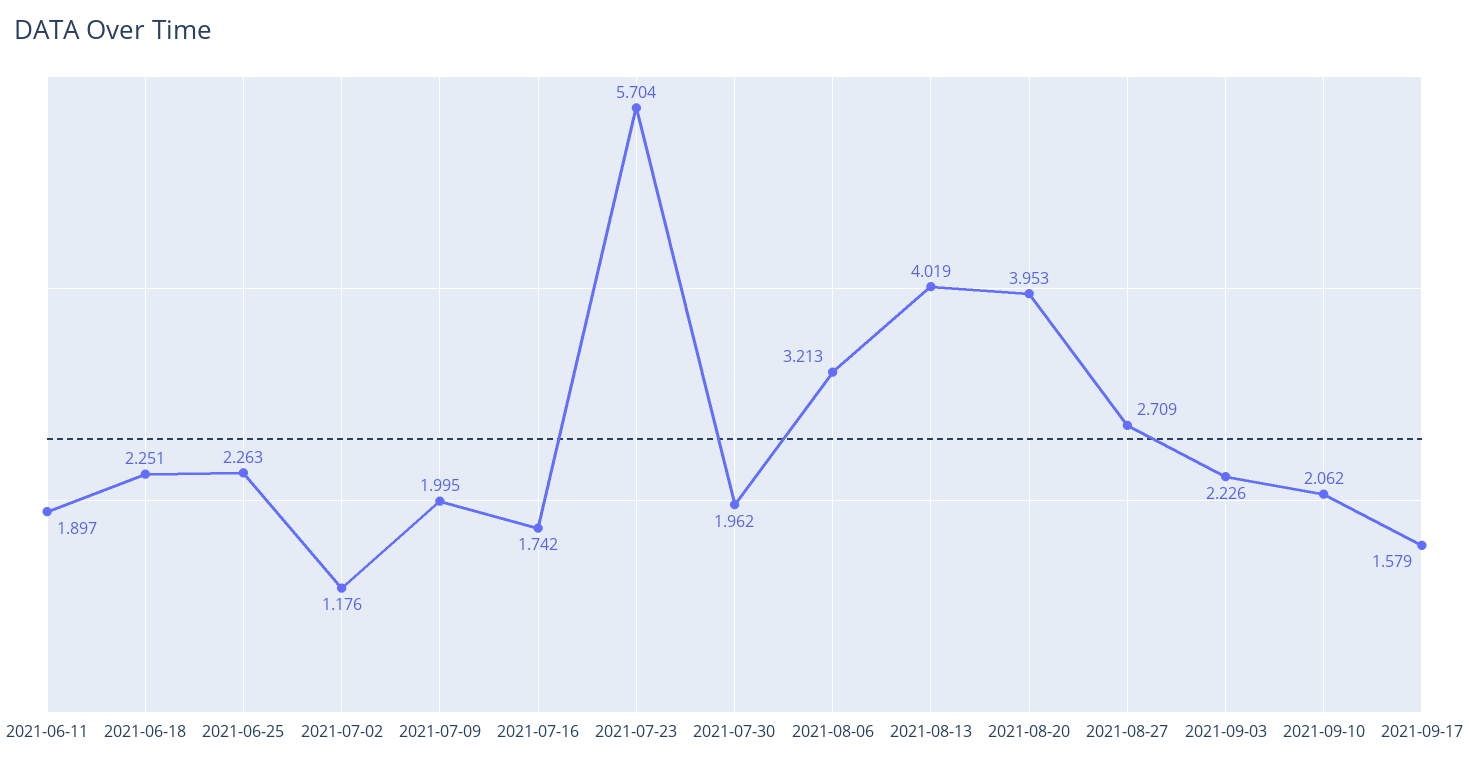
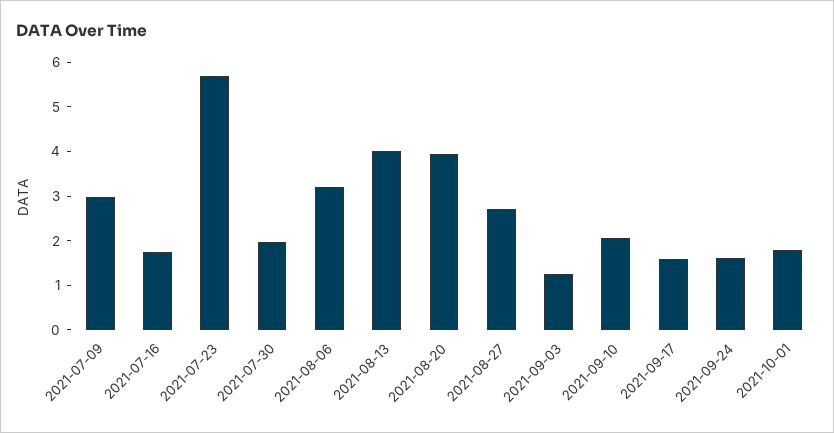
2021-06-11: 1.897 -> none
2021-06-18: 2.251 -> none
2021-06-25: 2.263 -> none
2021-07-02: 1.176 -> none
2021-07-09: 1.995 -> 3
2021-09-03: 2.226 -> 1.2
2021-09-24: none -> 1.6
2021-10-01: none -> 1.8

